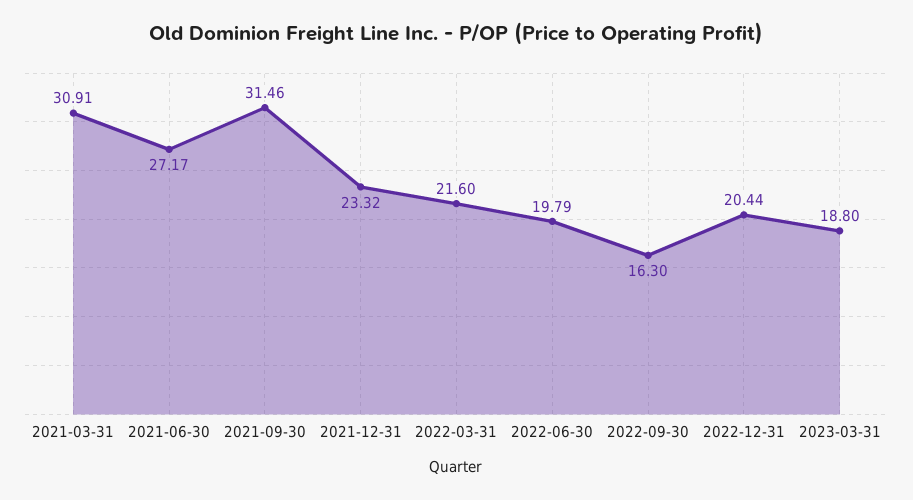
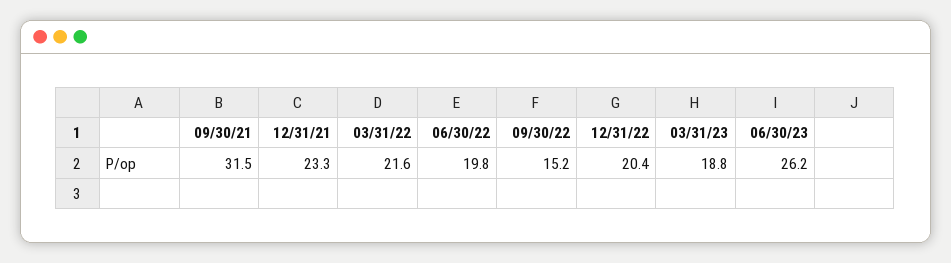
2021-03-31: 30.91 -> none
2021-06-30: 27.17 -> none
2022-09-30: 16.3 -> 15.2
06/30/23: none -> 26.2

